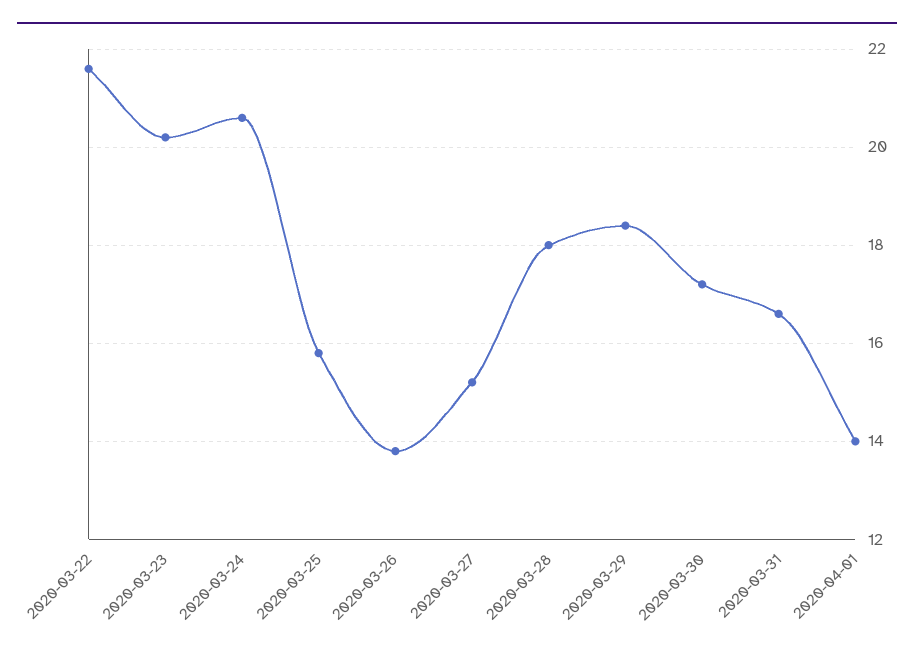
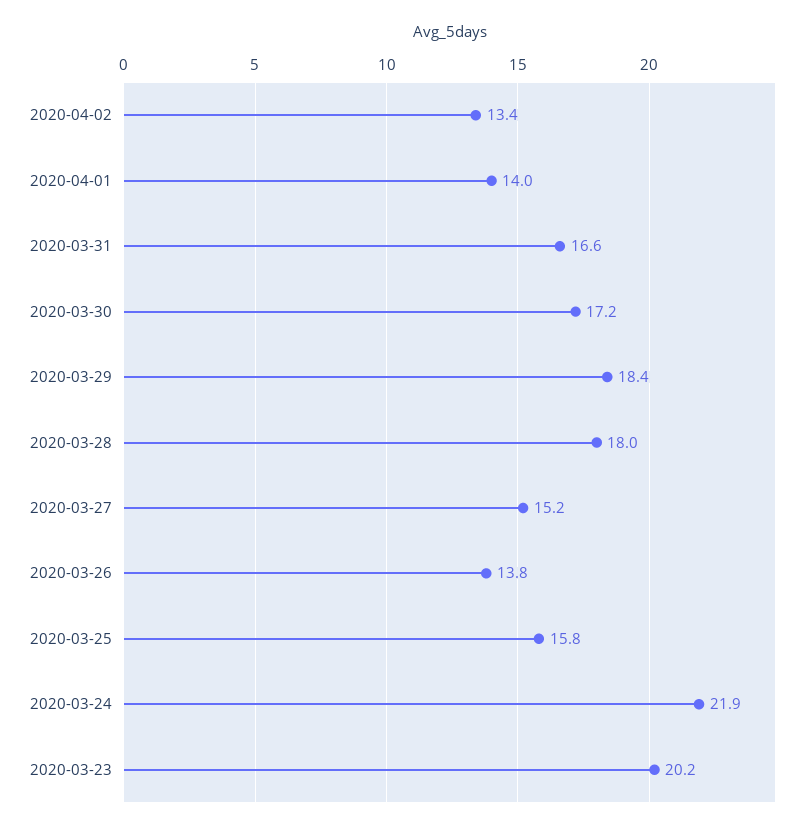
2020-03-22: 21.5 -> none
2020-03-24: 20.5 -> 21.9
2020-04-02: none -> 13.4

